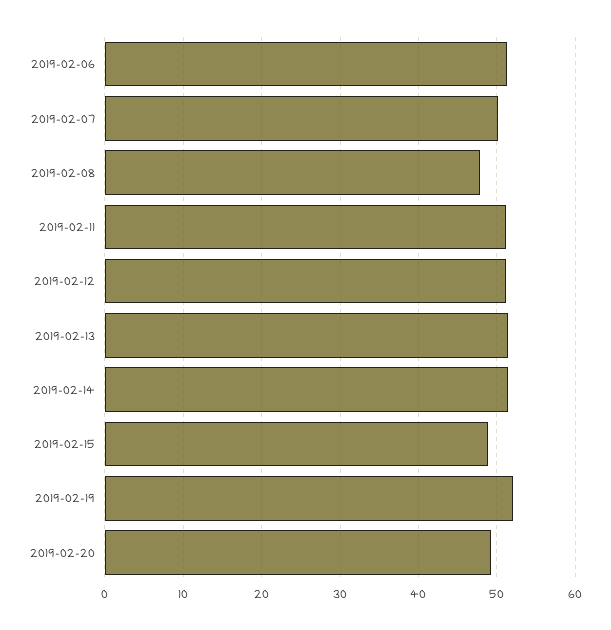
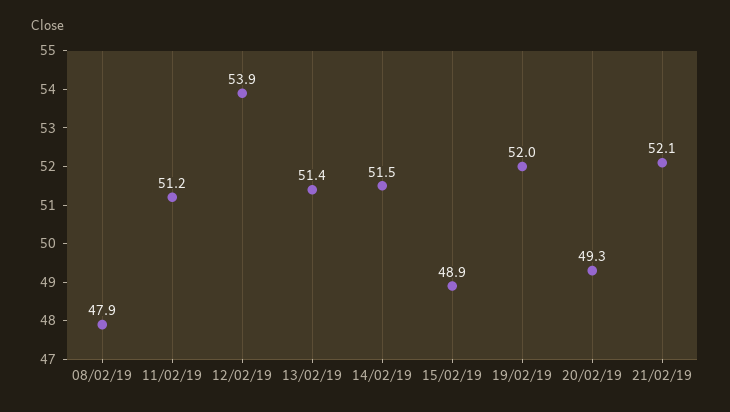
2019-02-06: 51 -> none
2019-02-07: 50 -> none
2019-02-12: 51 -> 53.9
21/02/19: none -> 52.1

